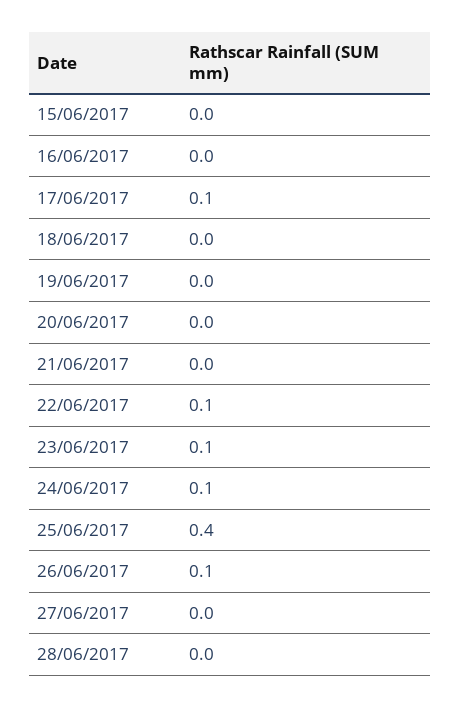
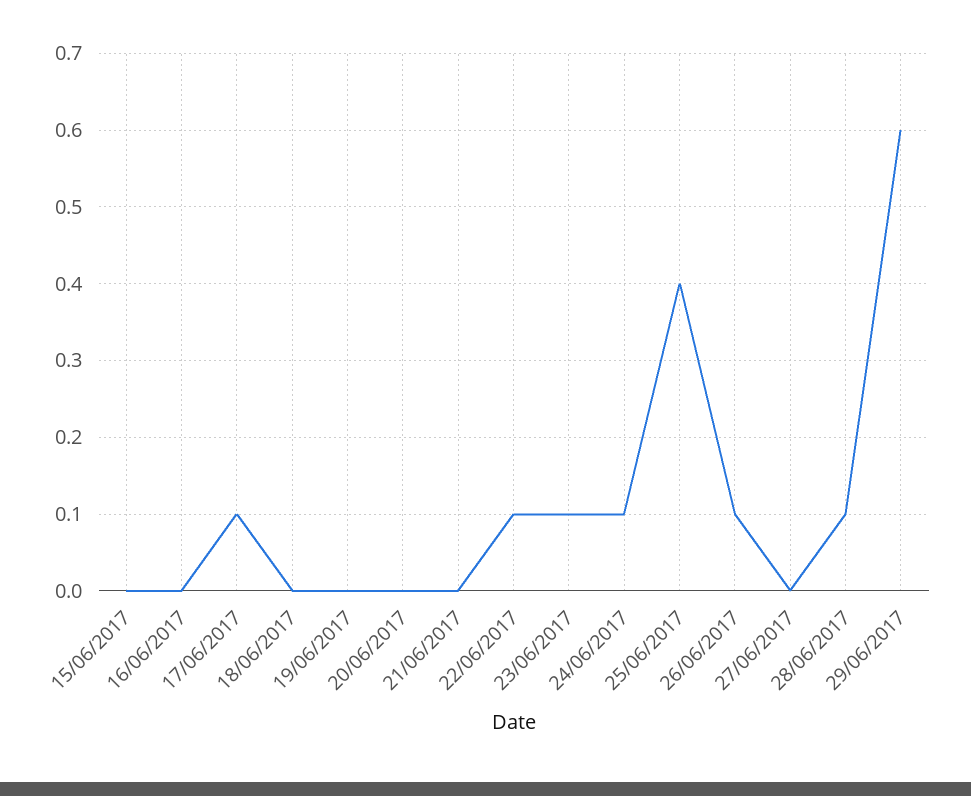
28/06/2017: 0 -> 0.1
29/06/2017: none -> 0.6

